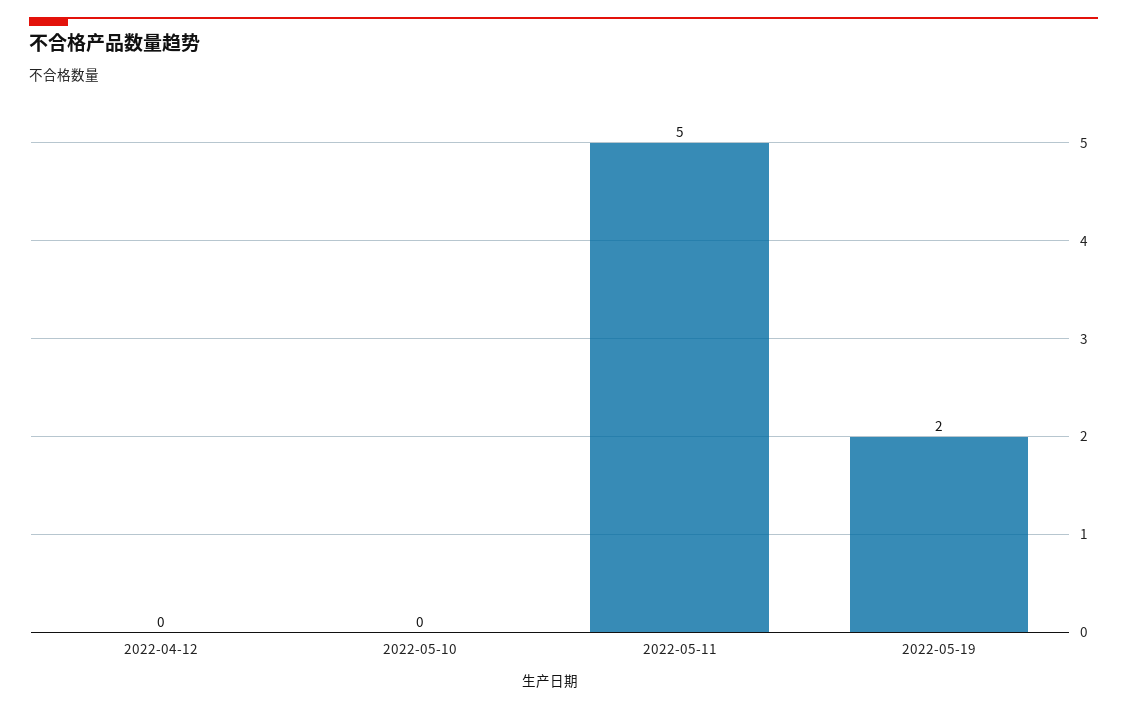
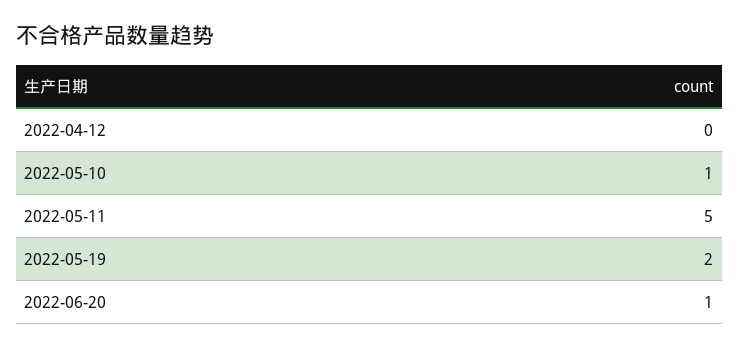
2022-05-10: 0 -> 1
2022-06-20: none -> 1

